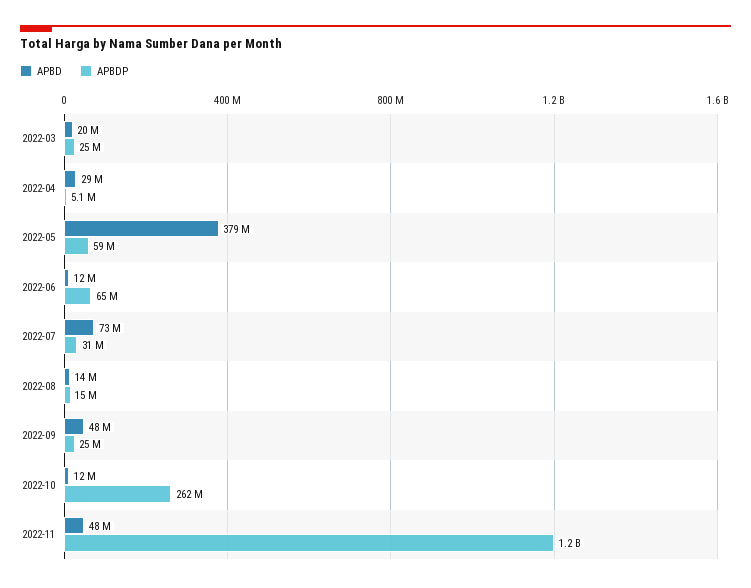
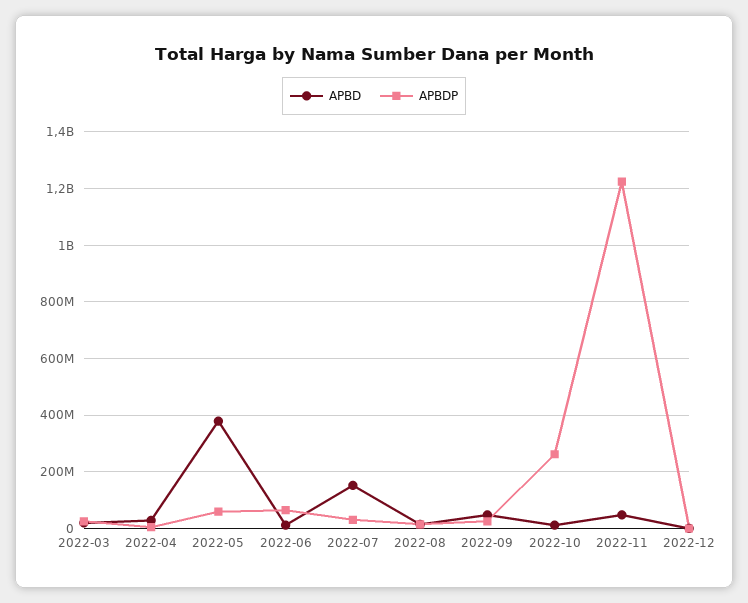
APBD, 2022-07: 73000000 -> 150000000
APBD, 2022-12: none -> 0
APBDP, 2022-12: none -> 0

